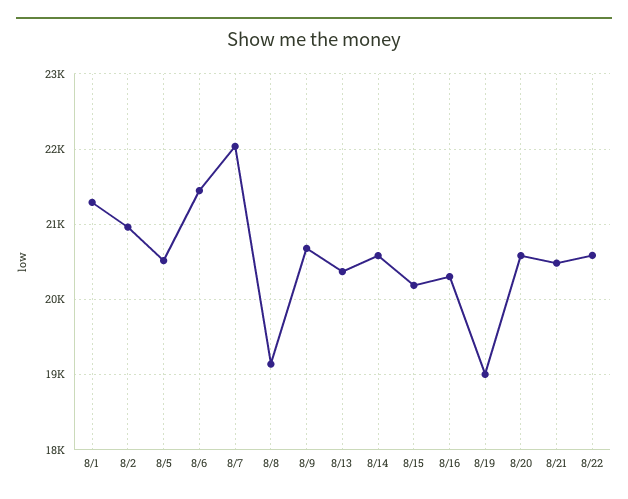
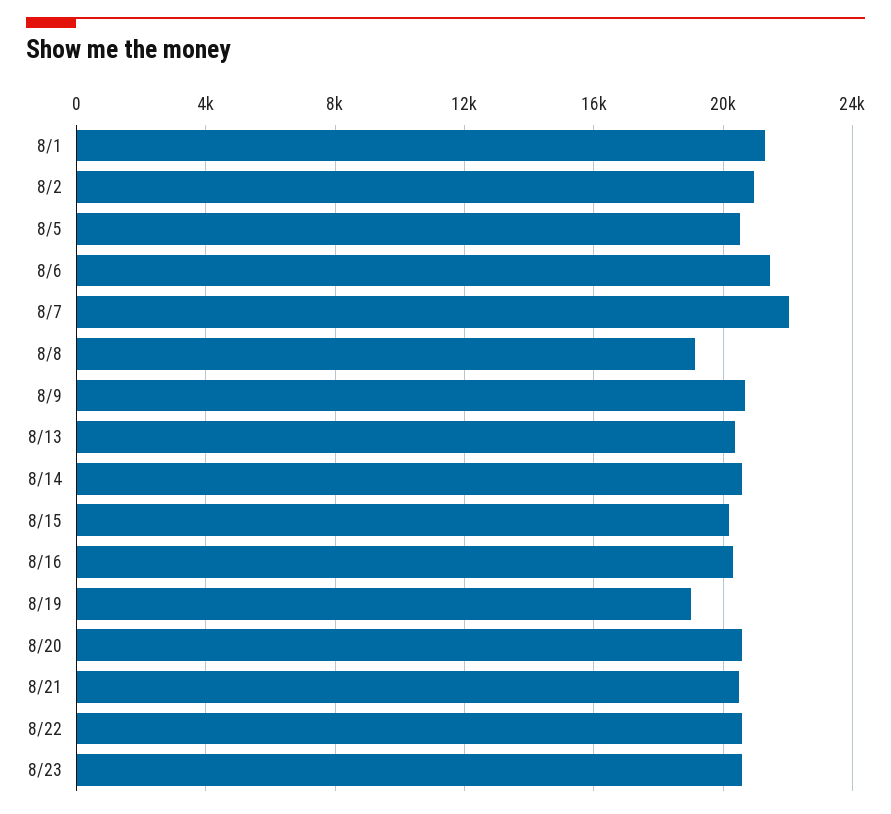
8/23: none -> 20500

